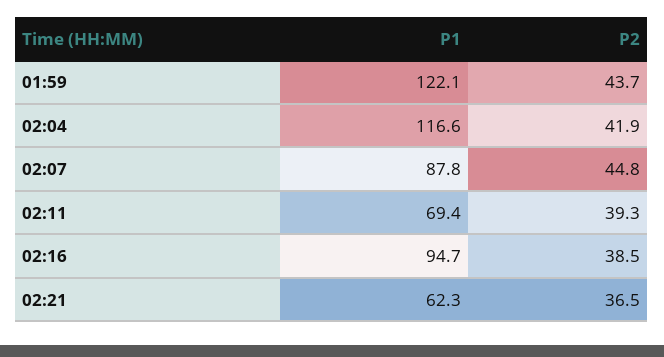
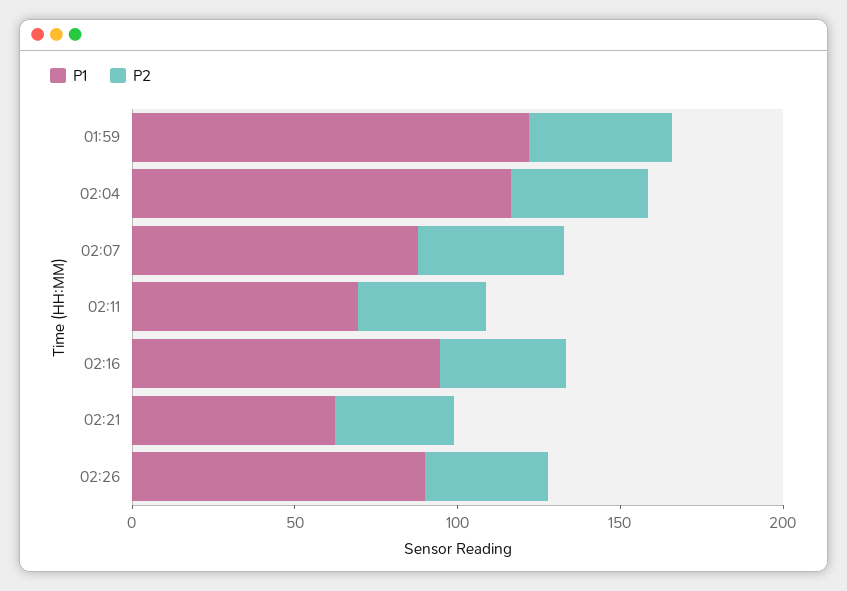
P1, 02:26: none -> 90
P2, 02:26: none -> 40

